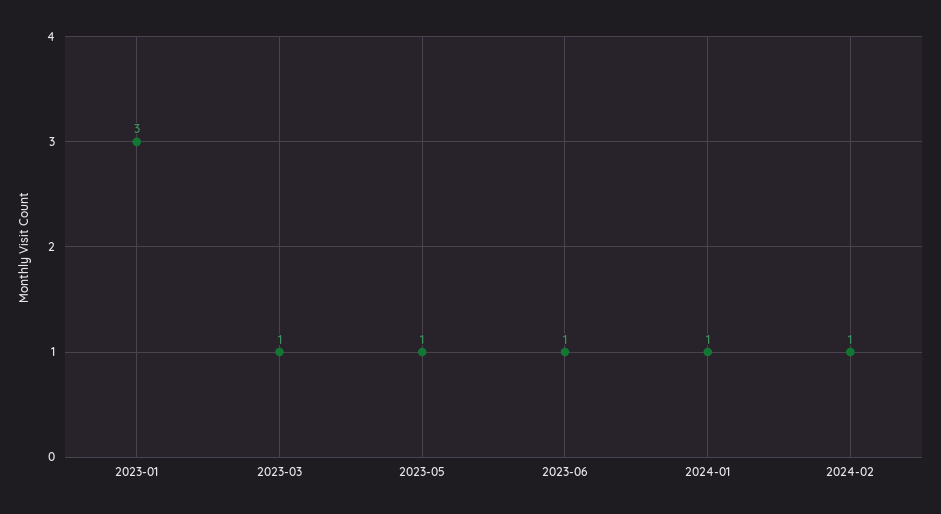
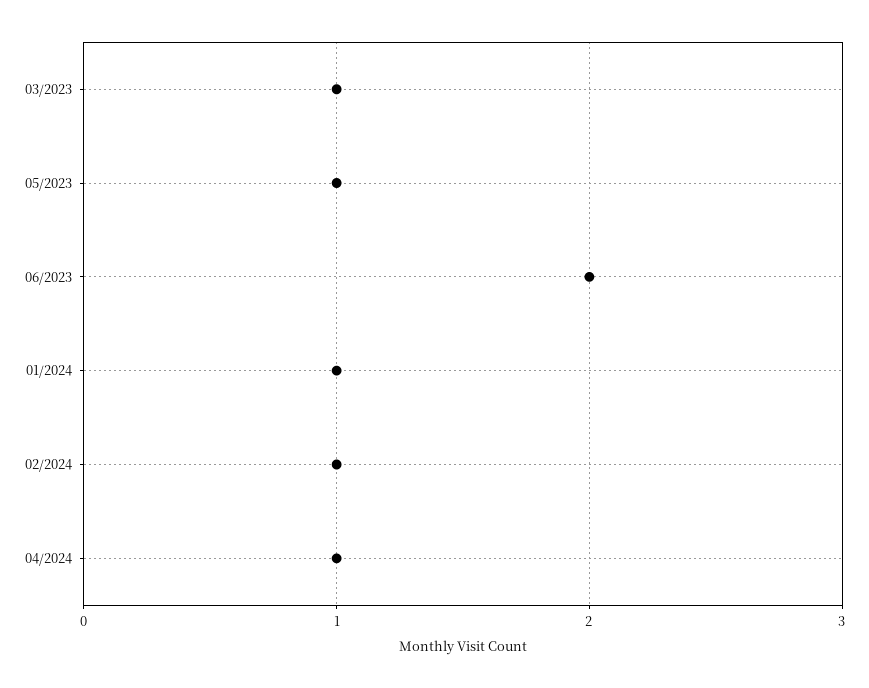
2023-01: 3 -> none
2023-06: 1 -> 2
04/2024: none -> 1

